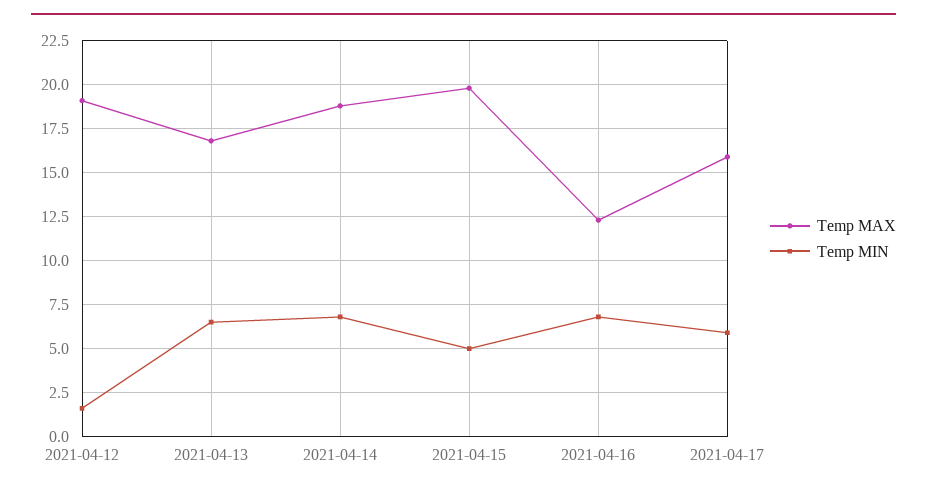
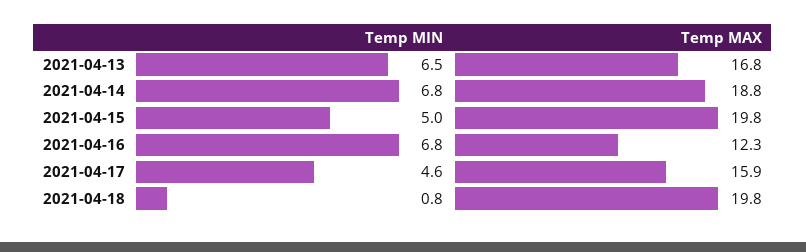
Temp MAX, 2021-04-12: 19 -> none
Temp MIN, 2021-04-12: 1.5 -> none
Temp MIN, 2021-04-17: 6 -> 4.6
Temp MIN, 2021-04-18: none -> 0.8
Temp MAX, 2021-04-18: none -> 19.8

